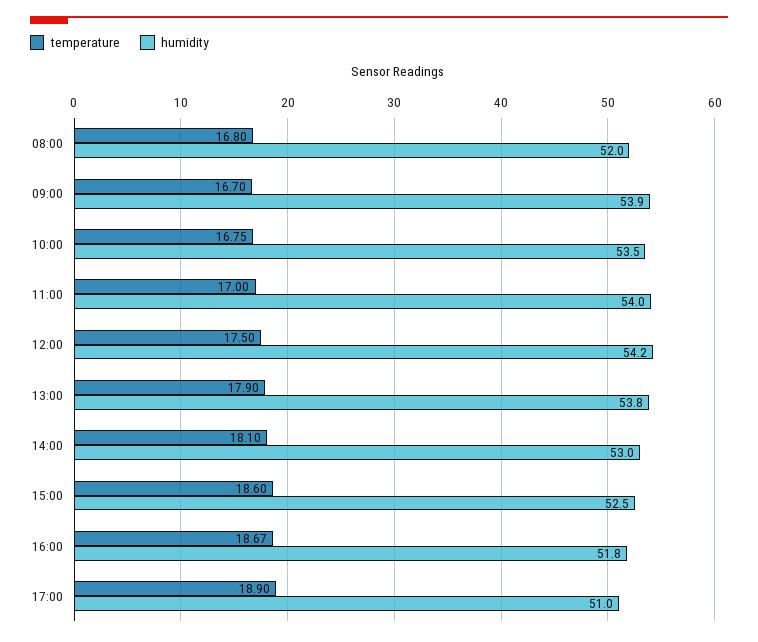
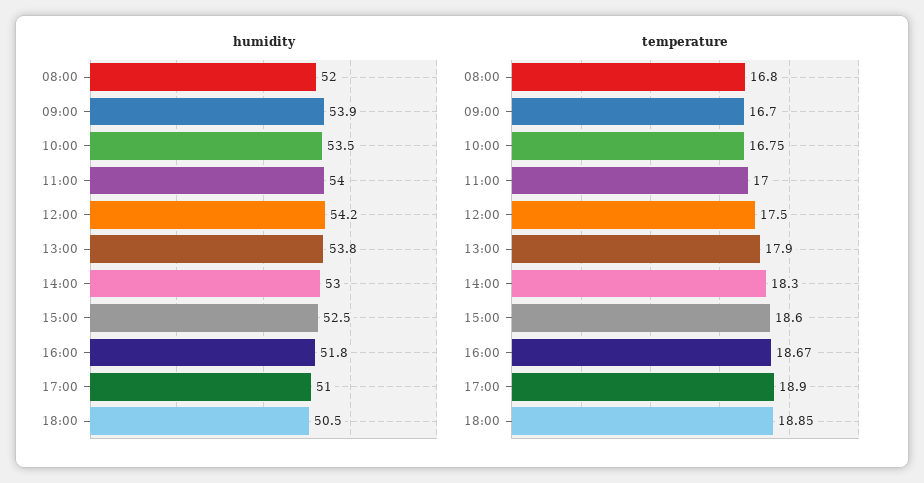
temperature, 14:00: 18.1 -> 18.3
humidity, 18:00: none -> 50.5
temperature, 18:00: none -> 18.85

